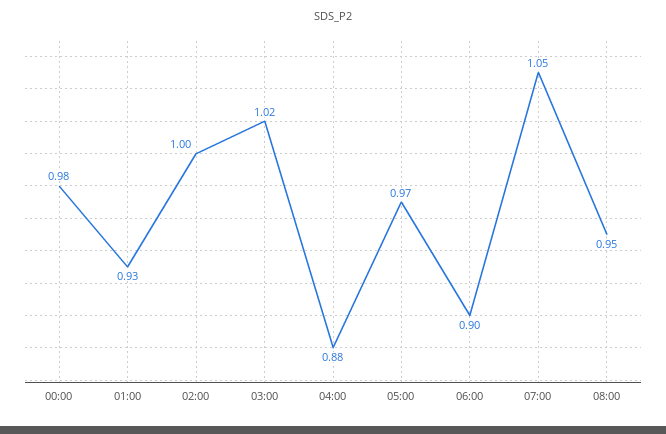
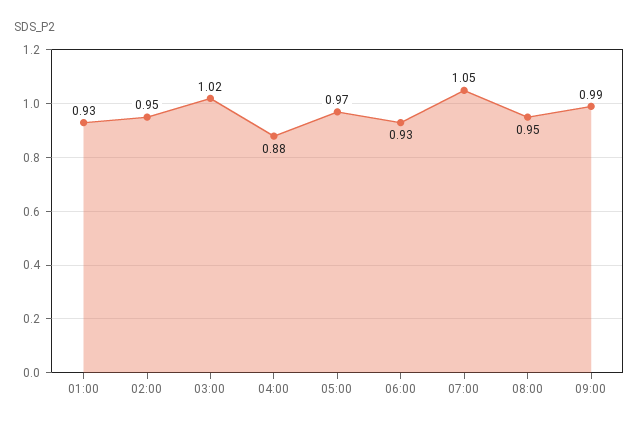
00:00: 0.98 -> none
02:00: 1 -> 0.95
06:00: 0.9 -> 0.93
09:00: none -> 0.99

